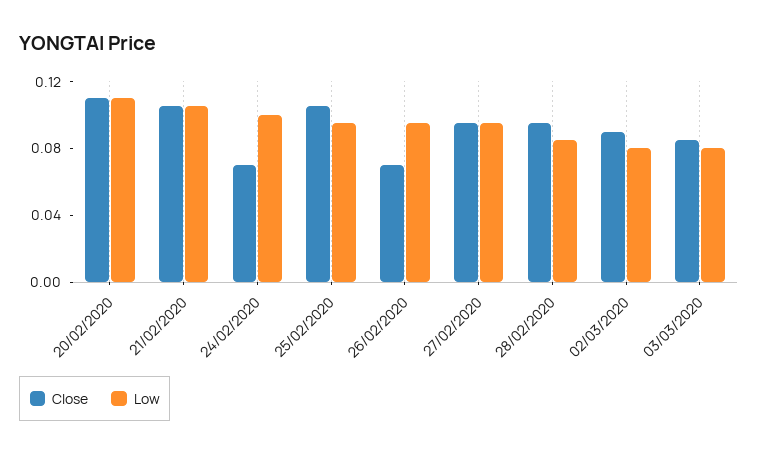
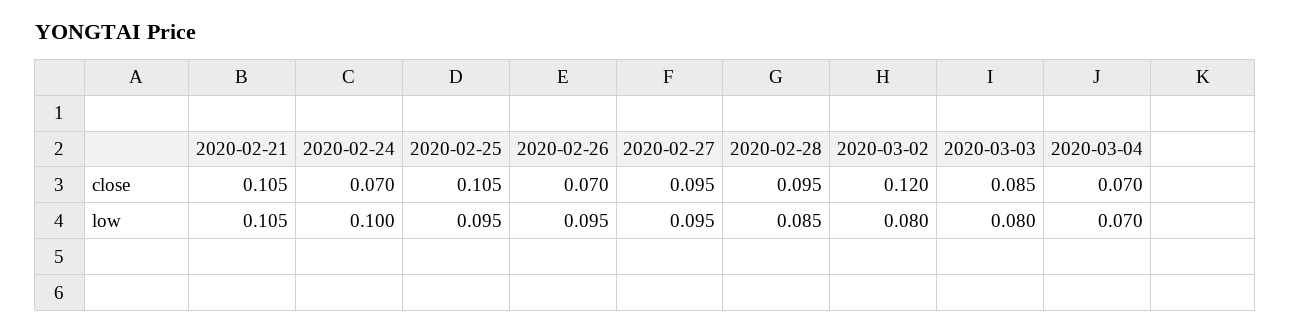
Close, 20/02/2020: 0.11 -> none
Low, 20/02/2020: 0.11 -> none
Close, 02/03/2020: 0.09 -> 0.12
Close, 2020-03-04: none -> 0.07
Low, 2020-03-04: none -> 0.07

